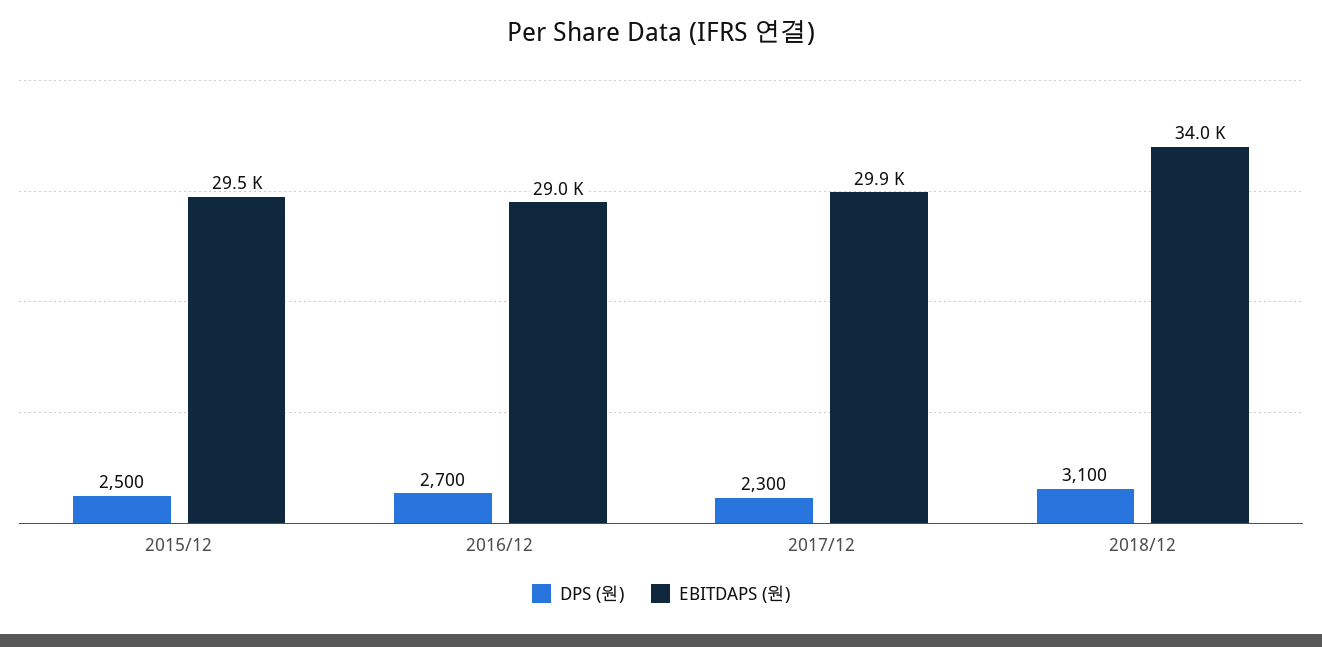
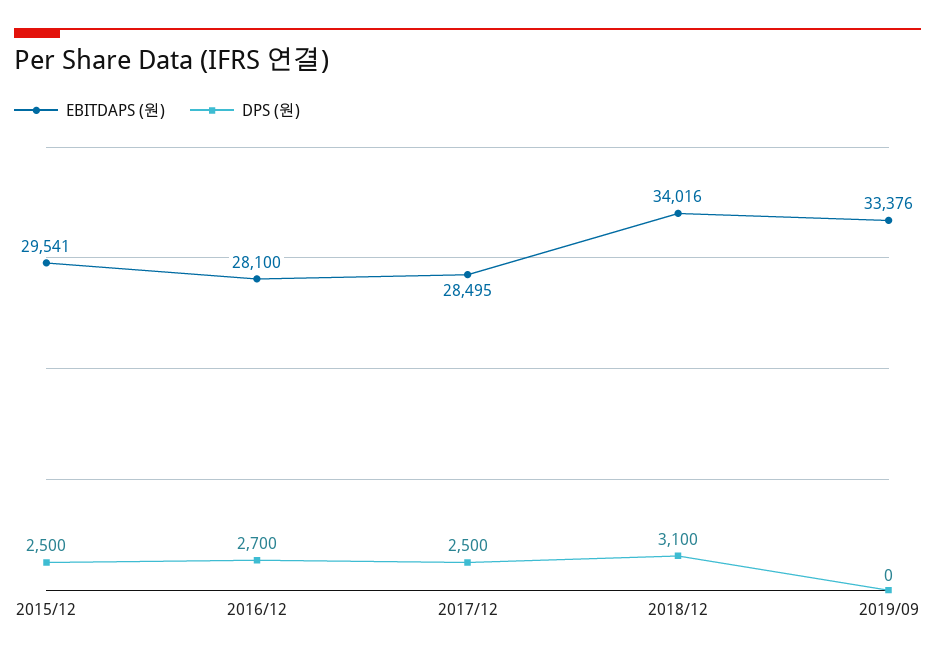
EBITDAPS (원), 2016/12: 29000 -> 28100
DPS (원), 2017/12: 2300 -> 2500
EBITDAPS (원), 2017/12: 29900 -> 28495
EBITDAPS (원), 2019/09: none -> 33376
DPS (원), 2019/09: none -> 0

